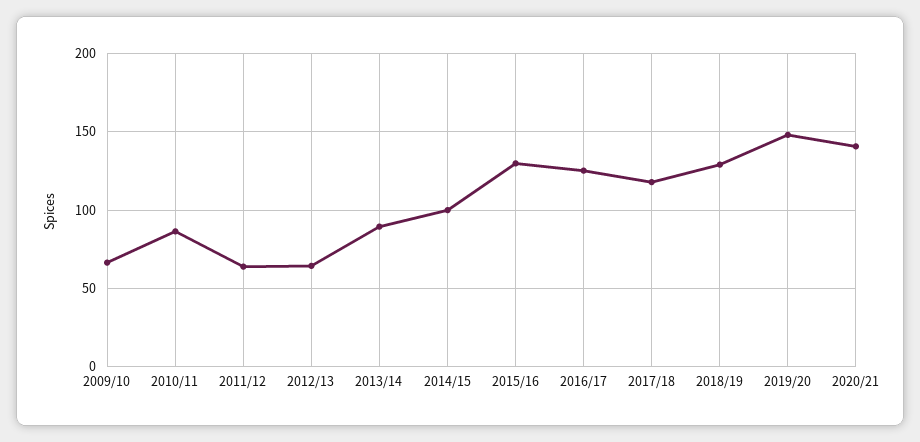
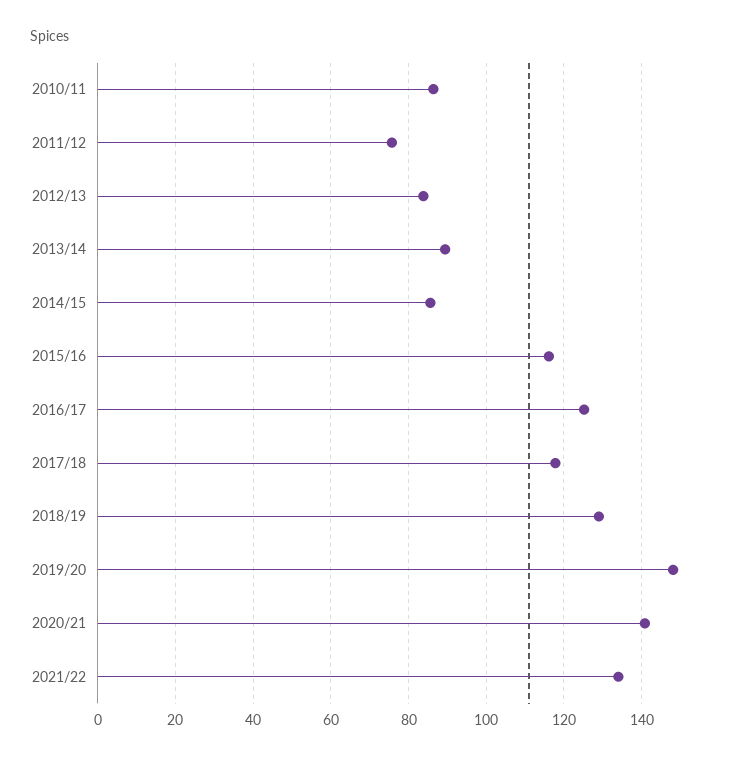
2009/10: 65 -> none
2011/12: 65 -> 76
2012/13: 65 -> 84
2014/15: 100 -> 86
2015/16: 130 -> 116
2021/22: none -> 134

